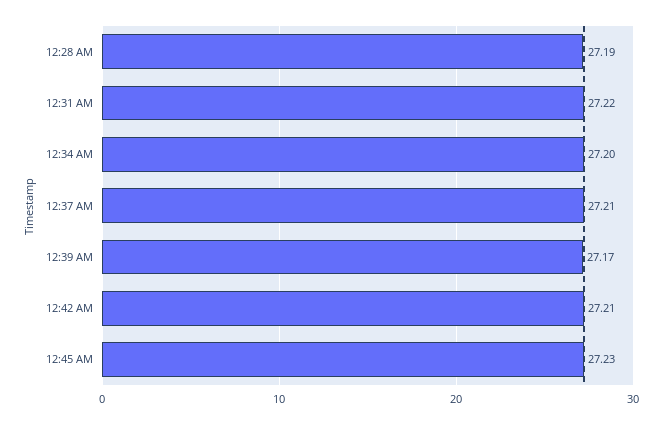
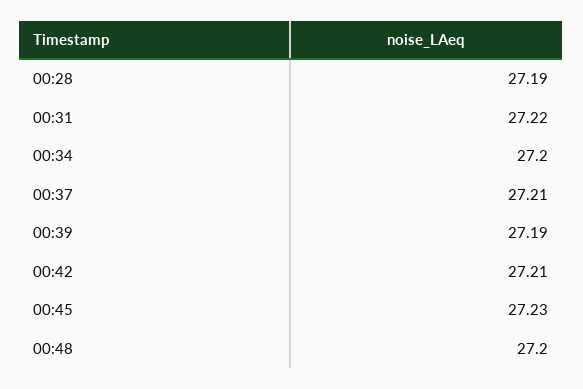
12:39 AM: 27.17 -> 27.19
00:48: none -> 27.2

